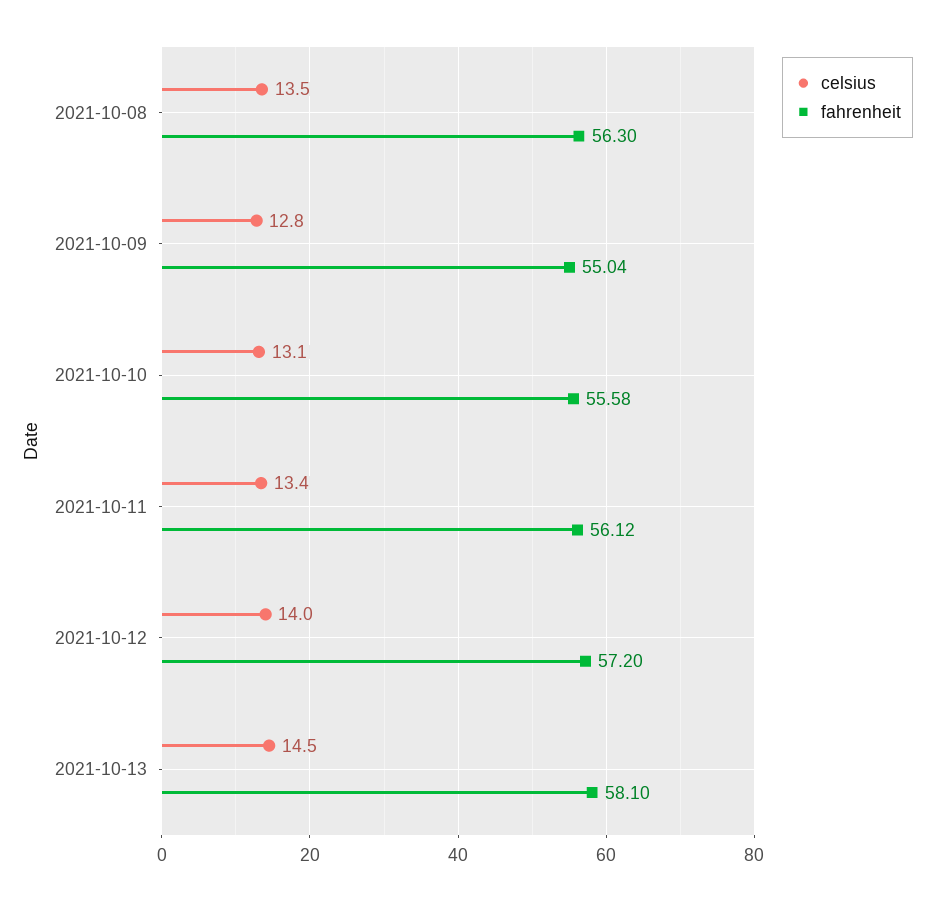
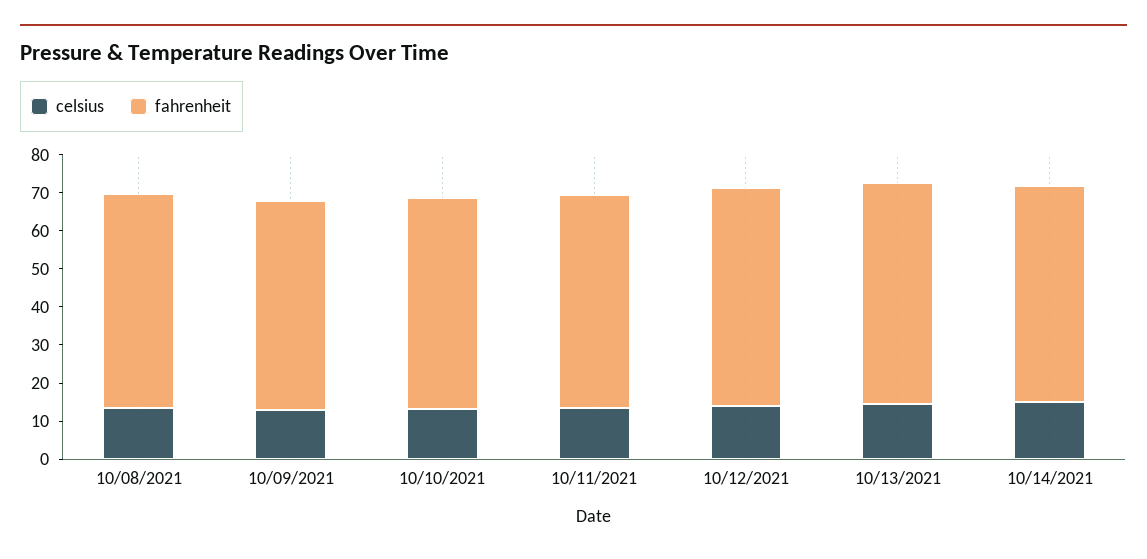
celsius, 10/14/2021: none -> 15
fahrenheit, 10/14/2021: none -> 57.5

